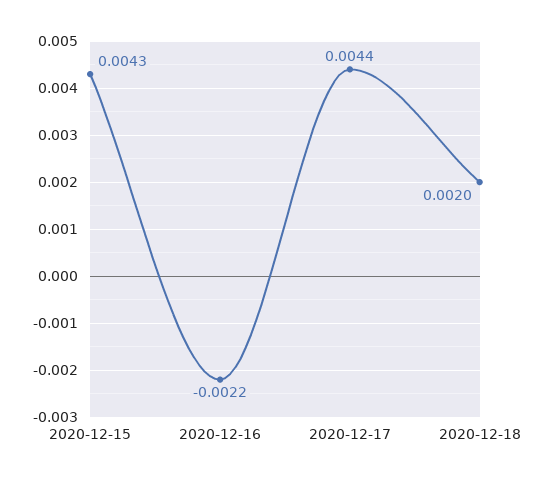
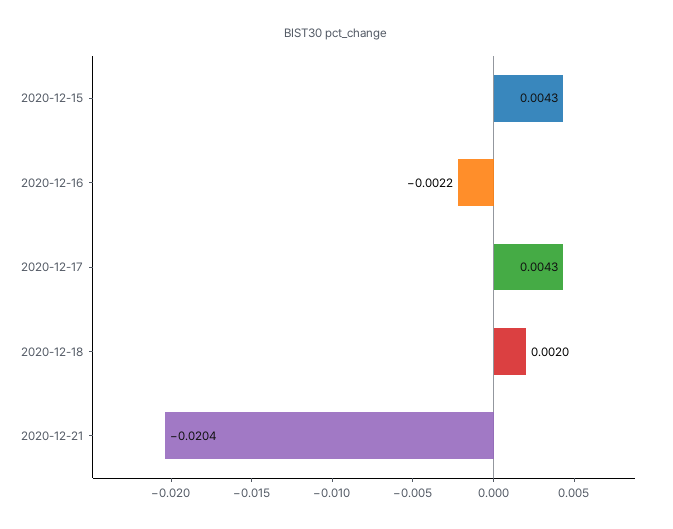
2020-12-17: 0.0044 -> 0.0043
2020-12-21: none -> -0.0204

